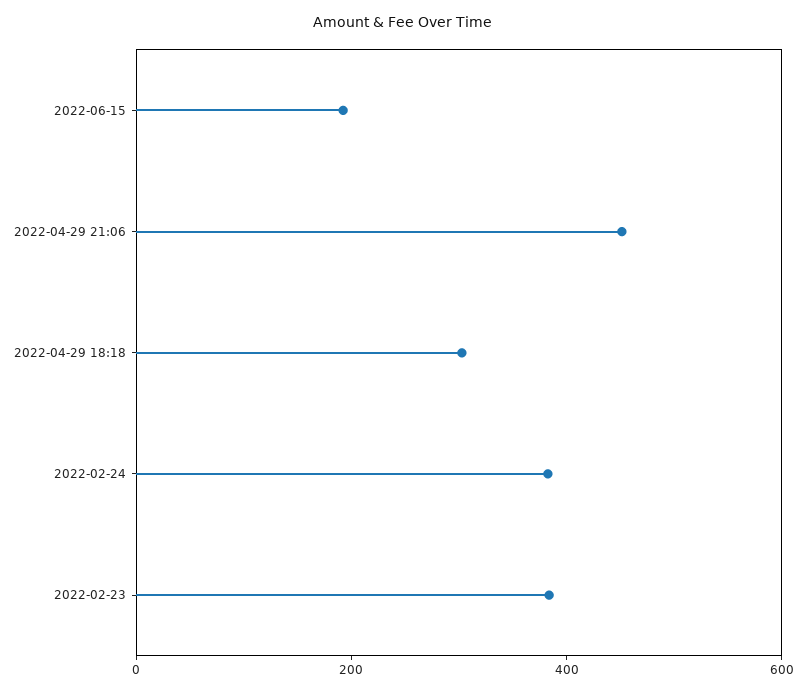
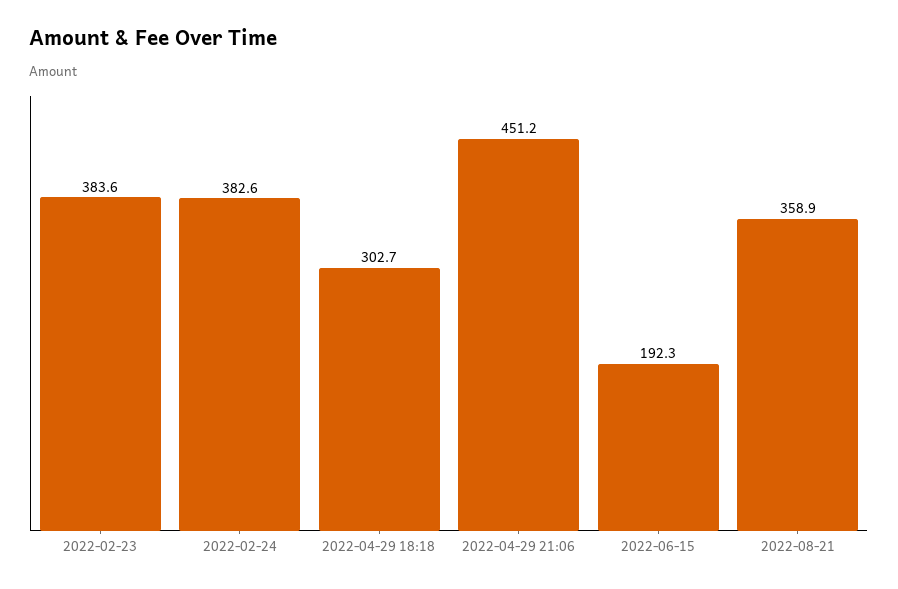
2022-08-21: none -> 358.9

